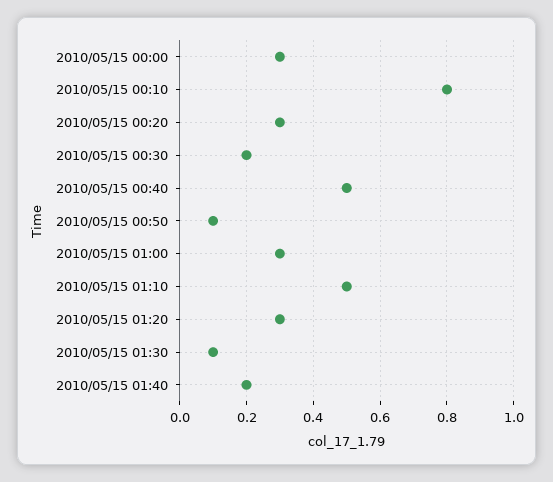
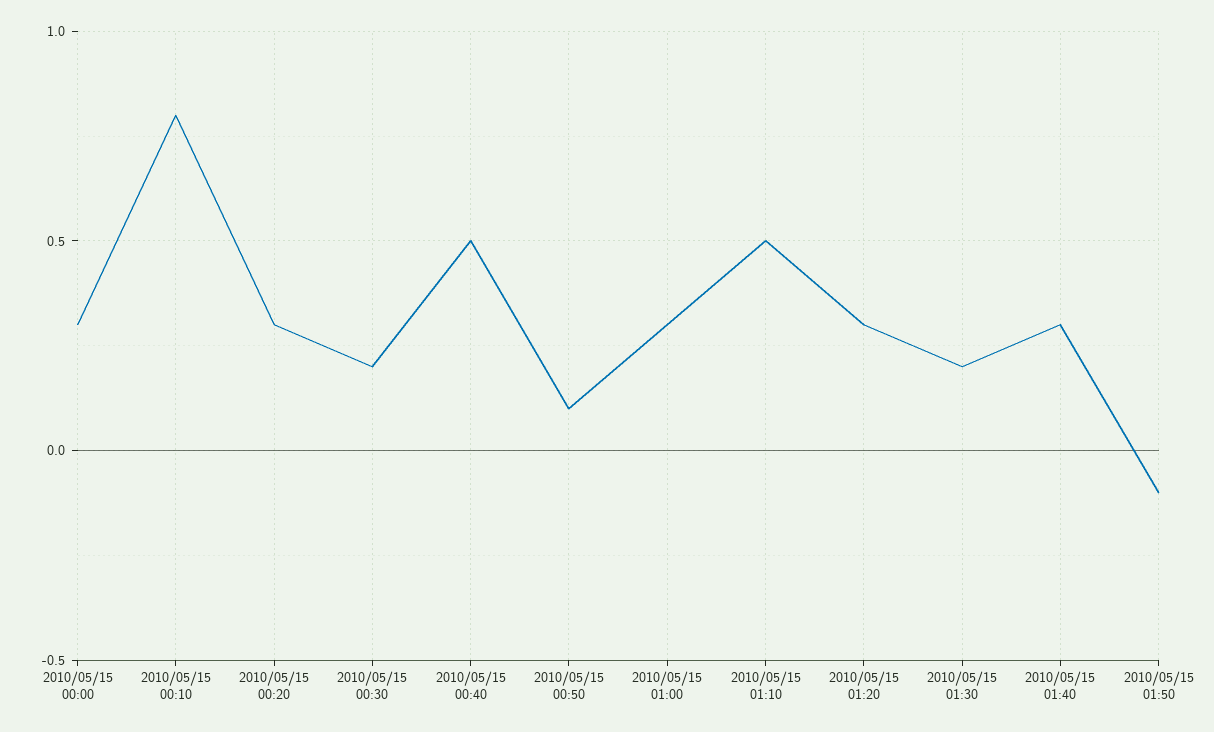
2010/05/15 01:30: 0.1 -> 0.2
2010/05/15 01:40: 0.2 -> 0.3
2010/05/15 01:50: none -> -0.1

